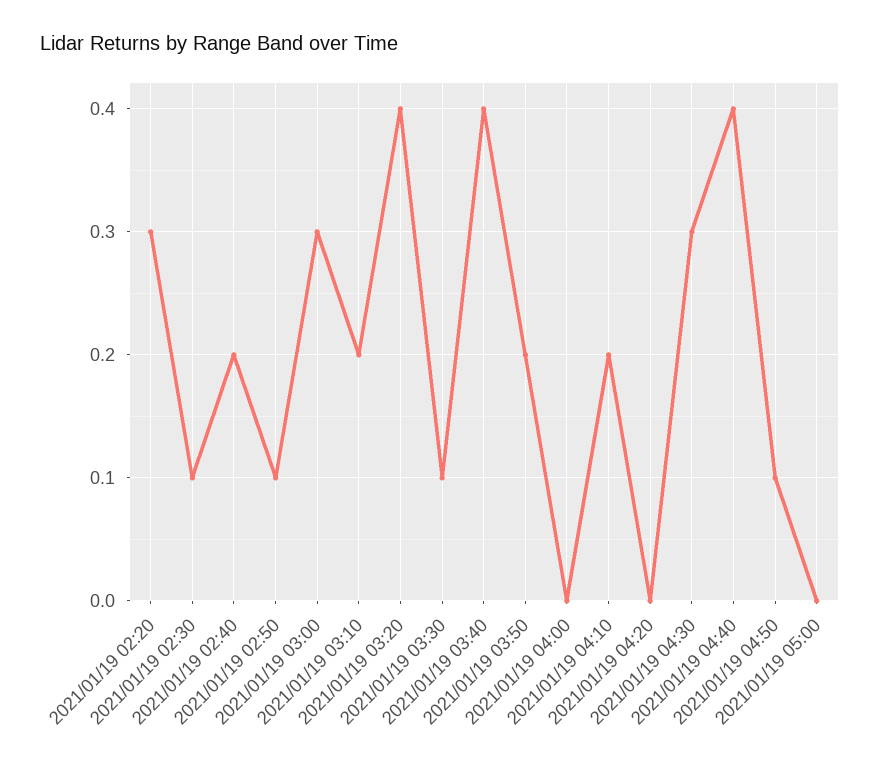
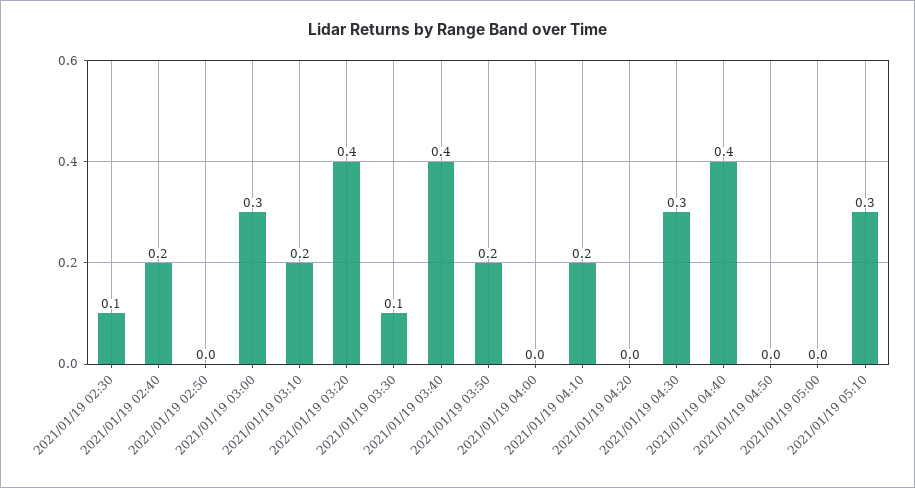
2021/01/19 02:20: 0.3 -> none
2021/01/19 02:50: 0.1 -> 0
2021/01/19 04:50: 0.1 -> 0
2021/01/19 05:10: none -> 0.3

